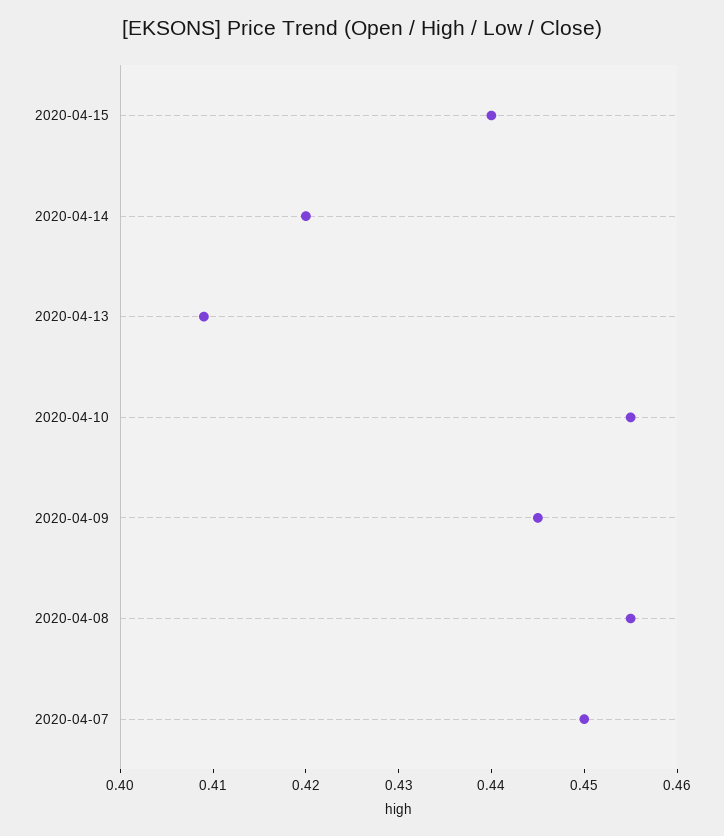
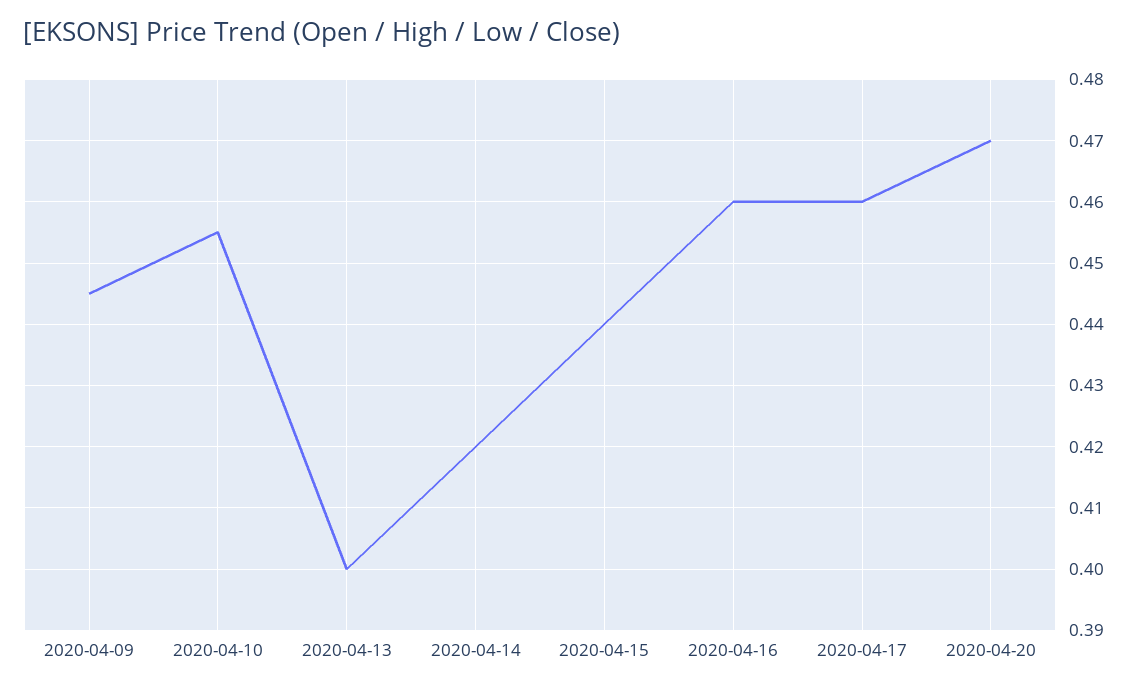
2020-04-13: 0.409 -> 0.4
2020-04-08: 0.455 -> none
2020-04-07: 0.45 -> none
2020-04-16: none -> 0.46
2020-04-17: none -> 0.46
2020-04-20: none -> 0.47

